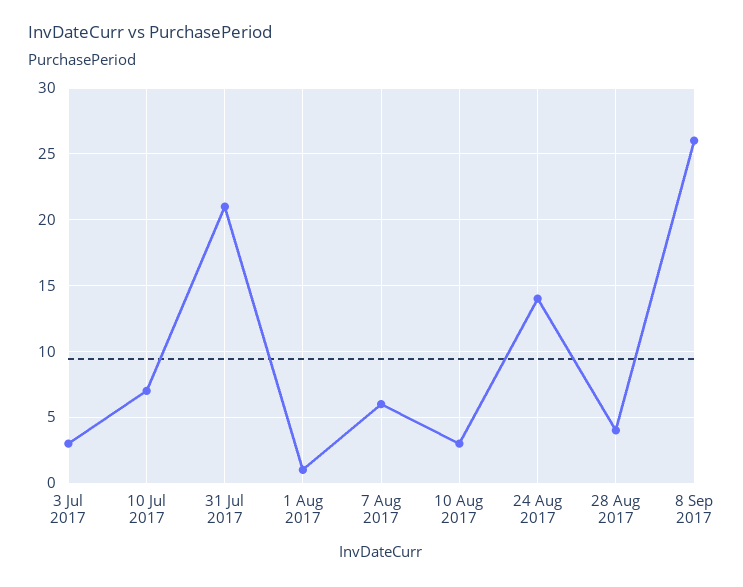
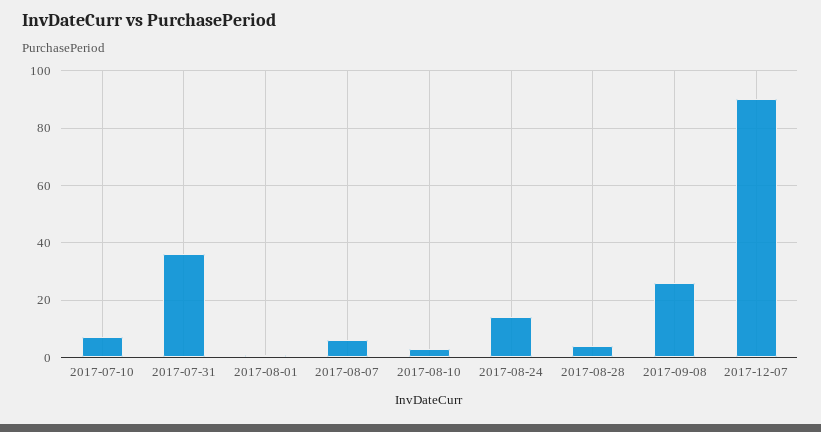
3 Jul 2017: 3 -> none
31 Jul 2017: 21 -> 35
2017-12-07: none -> 90

